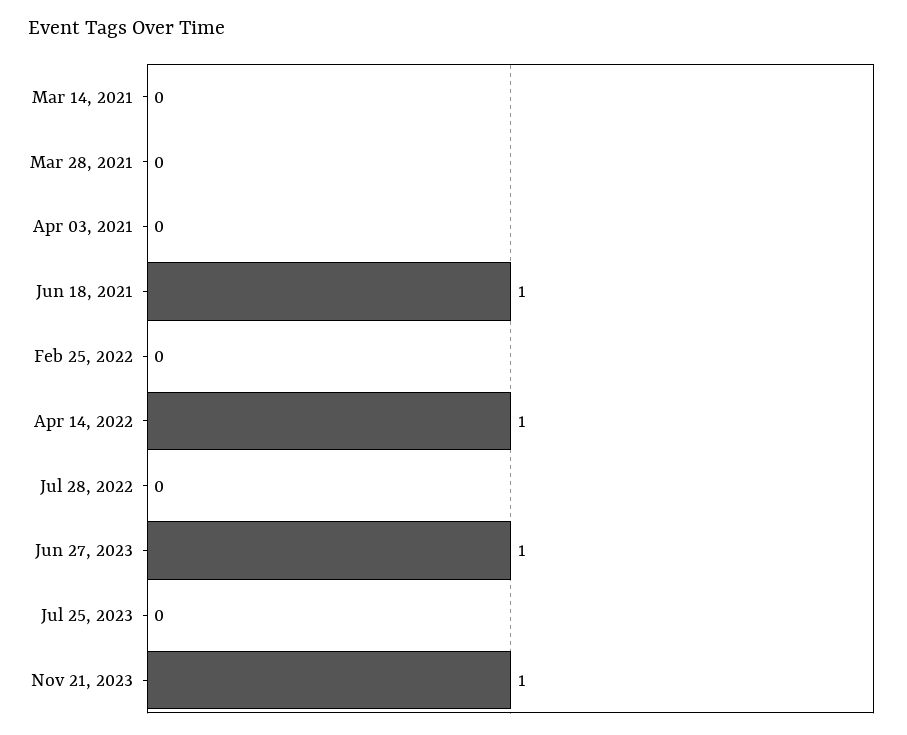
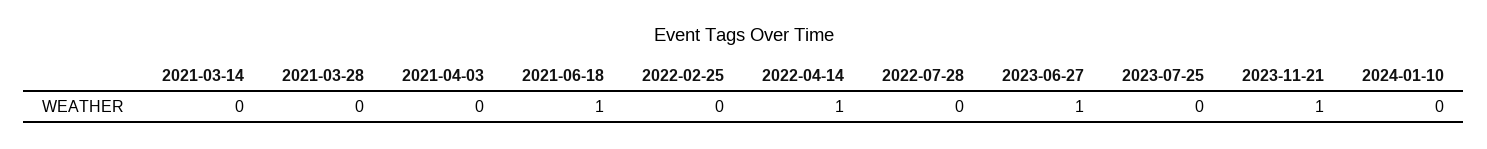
2024-01-10: none -> 0

